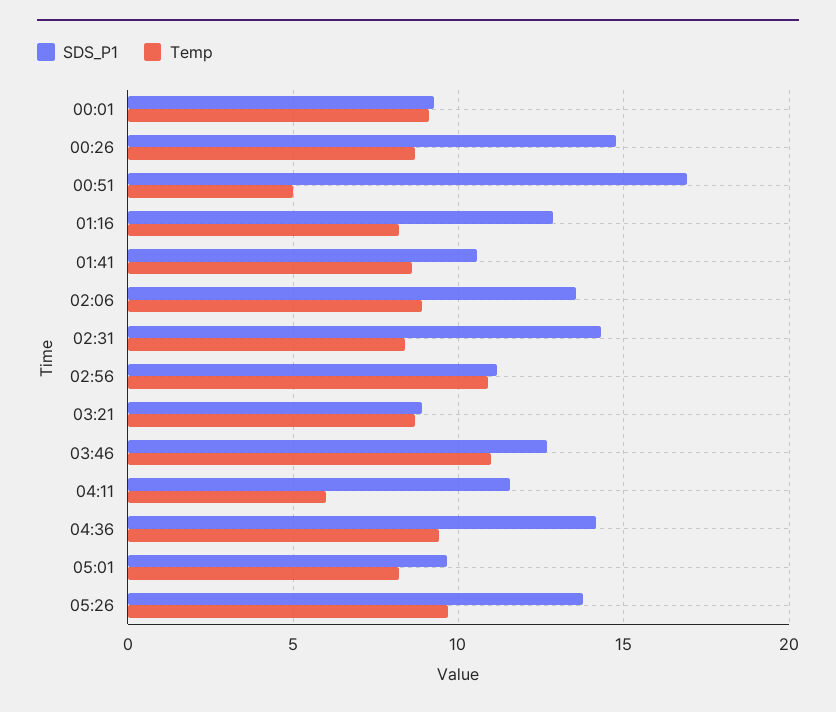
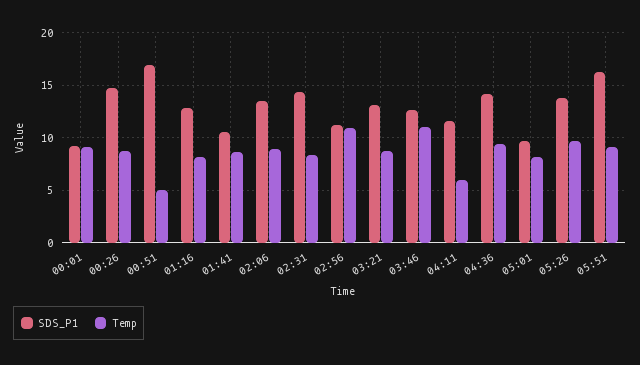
SDS_P1, 03:21: 9 -> 13
SDS_P1, 05:51: none -> 16
Temp, 05:51: none -> 9

